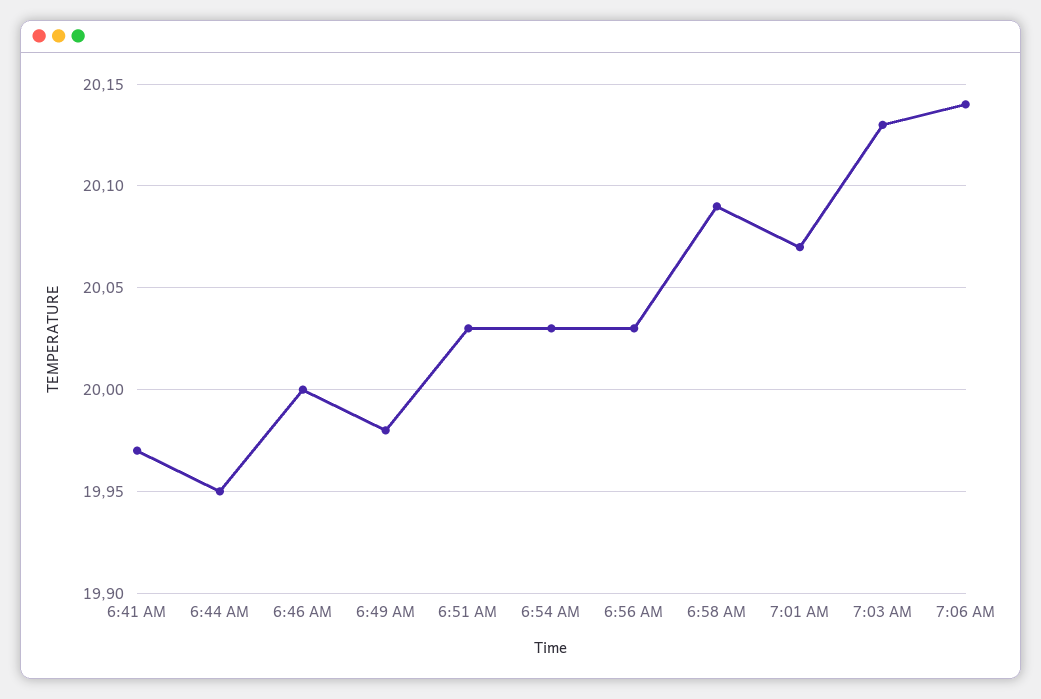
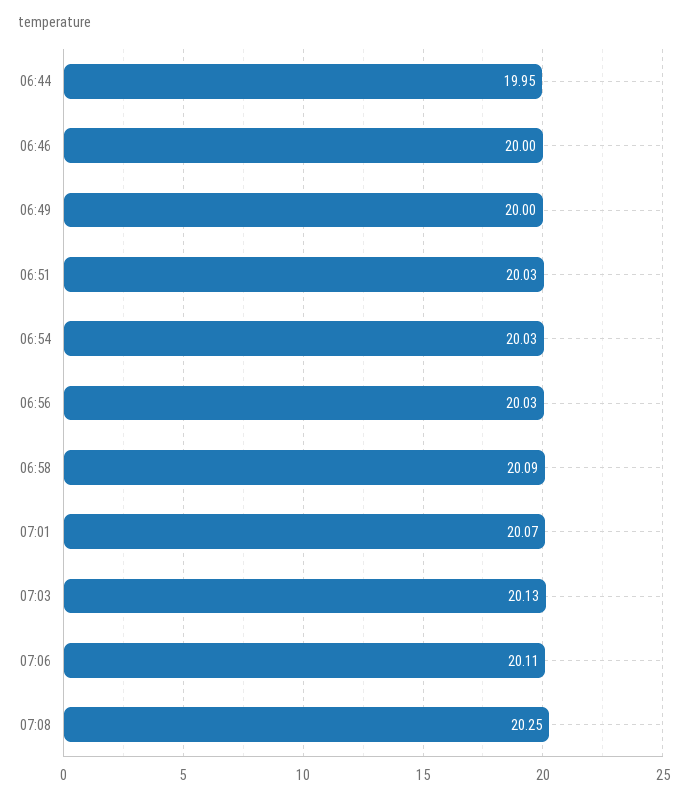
6:41 AM: 19.97 -> none
6:49 AM: 19.98 -> 20
7:06 AM: 20.14 -> 20.11
07:08: none -> 20.25

